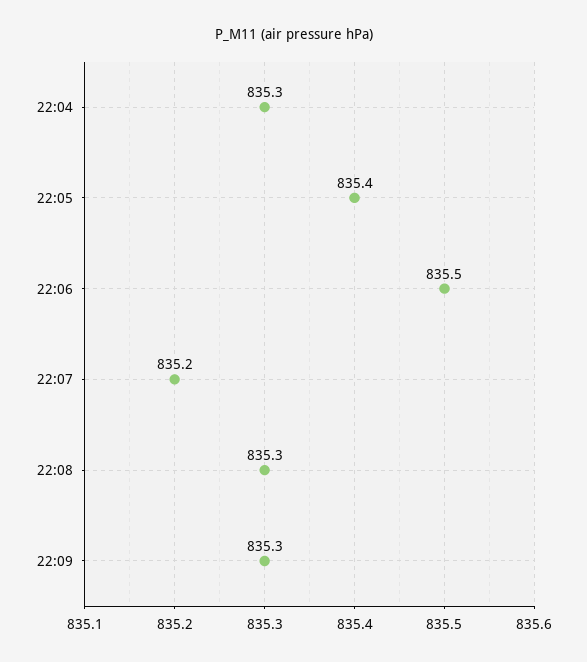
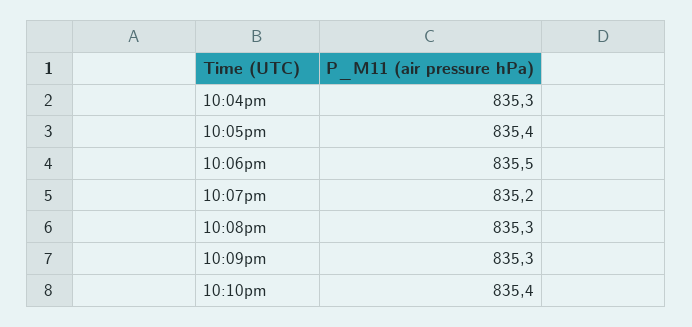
10:10pm: none -> 835.4

